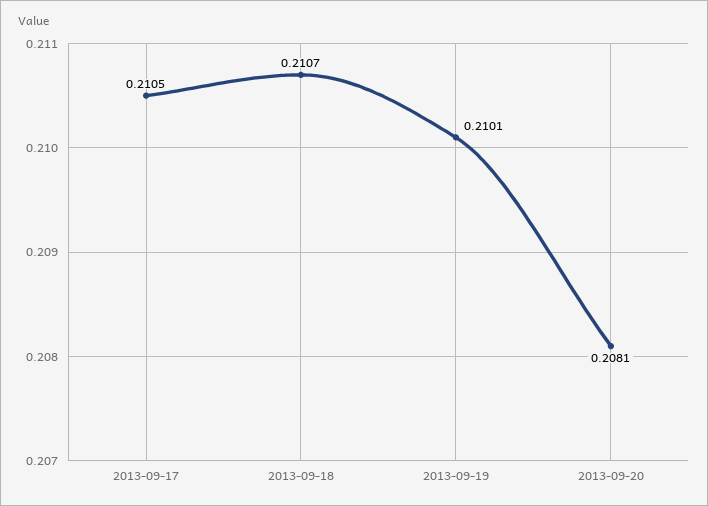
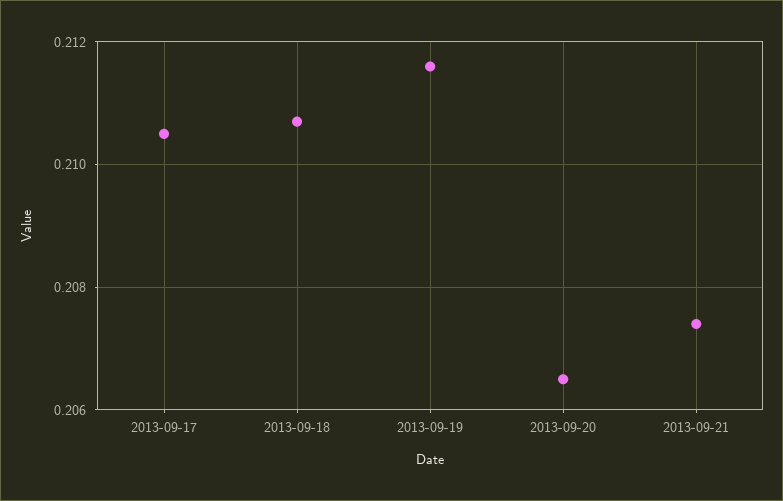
2013-09-19: 0.2101 -> 0.2115
2013-09-20: 0.2081 -> 0.2065
2013-09-21: none -> 0.2075

